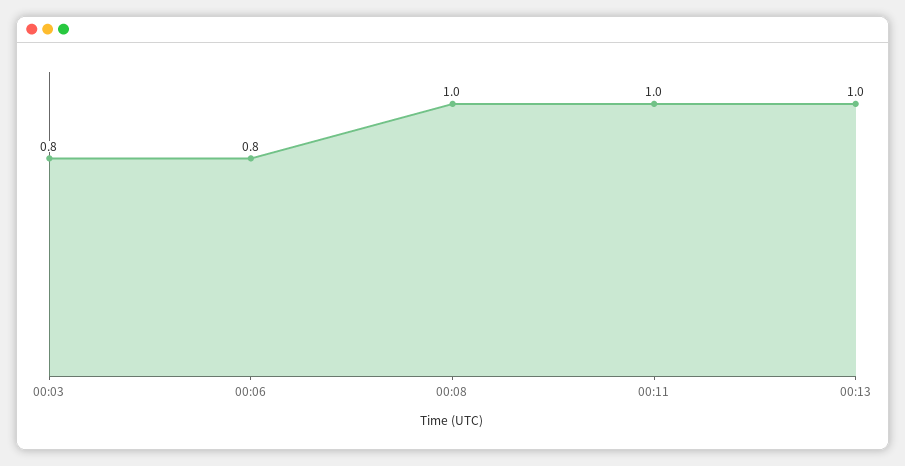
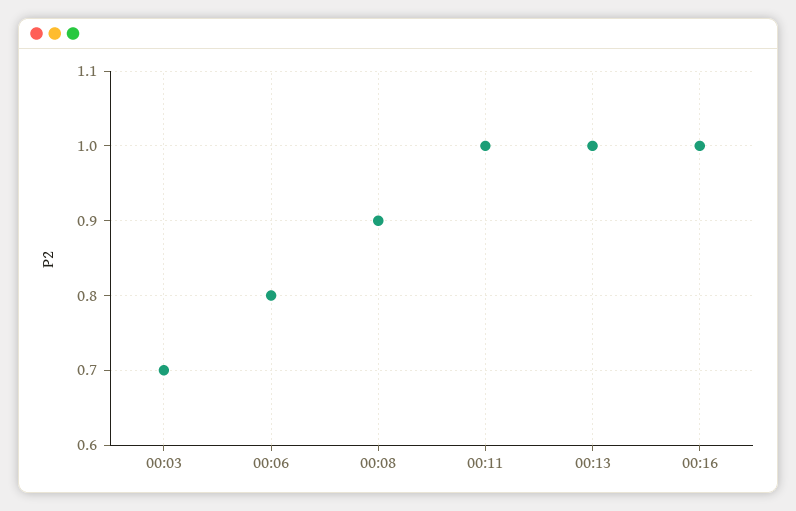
00:03: 0.8 -> 0.7
00:08: 1 -> 0.9
00:16: none -> 1

